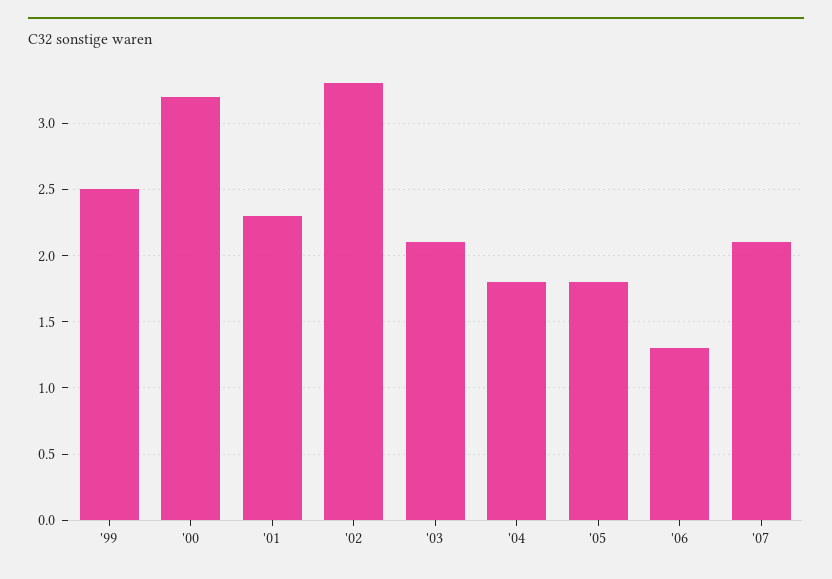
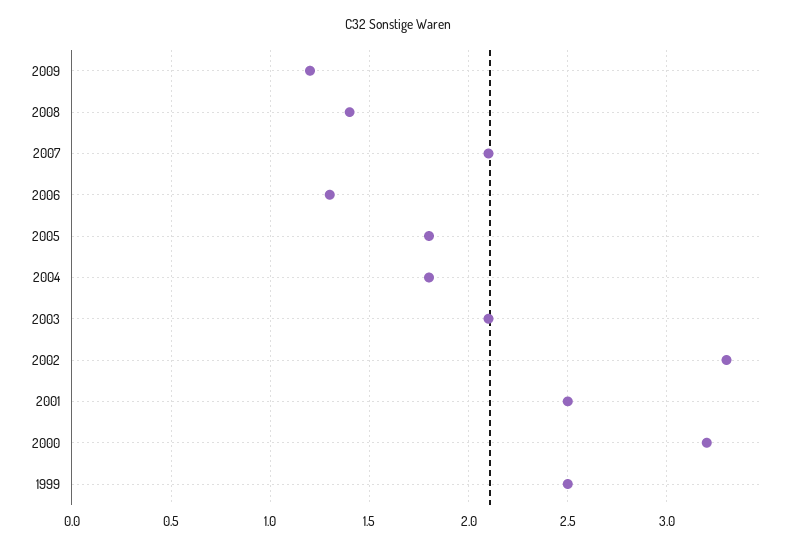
'01: 2.3 -> 2.5
2009: none -> 1.2
2008: none -> 1.4

